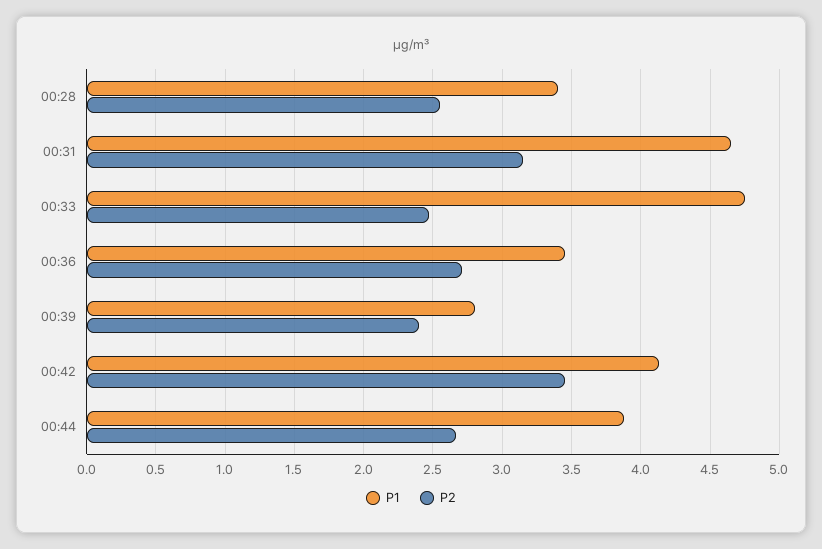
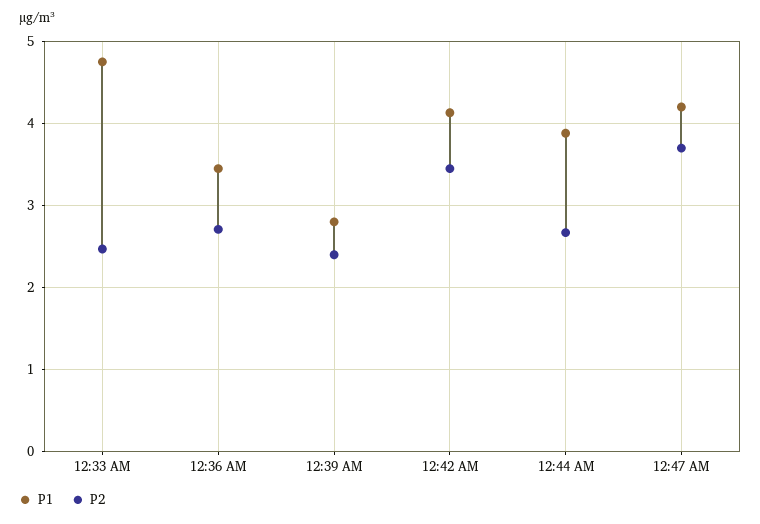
P1, 00:28: 3.4 -> none
P2, 00:28: 2.55 -> none
P1, 00:31: 4.65 -> none
P2, 00:31: 3.15 -> none
P1, 12:47 AM: none -> 4.2
P2, 12:47 AM: none -> 3.7

